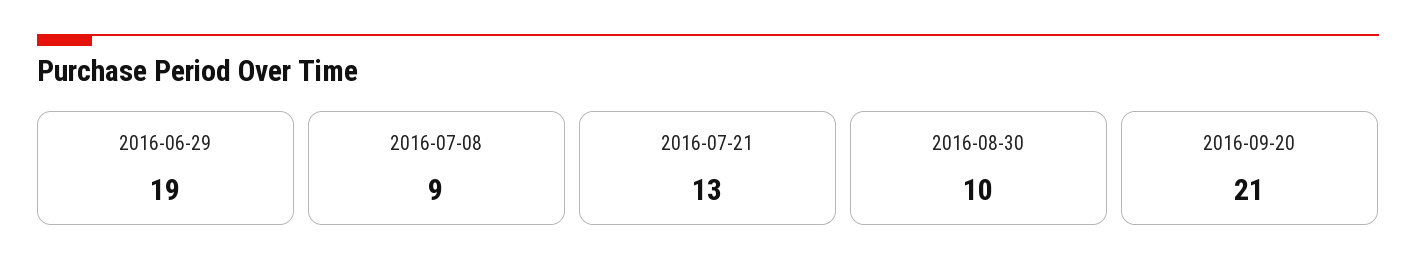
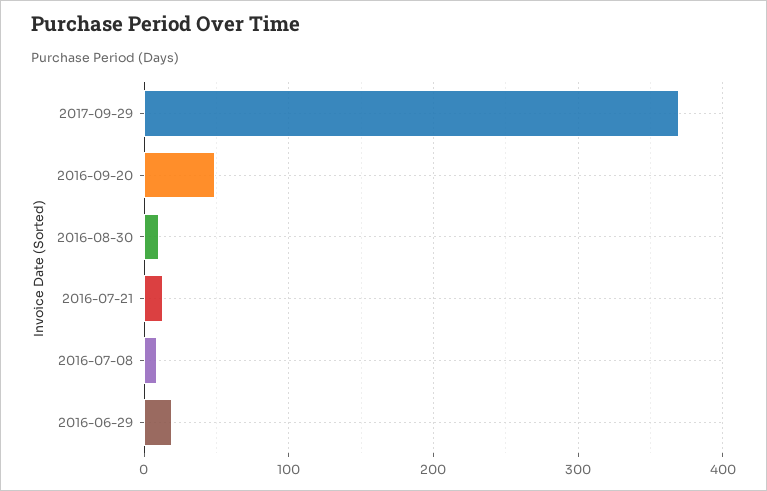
2016-09-20: 21 -> 50
2017-09-29: none -> 370

